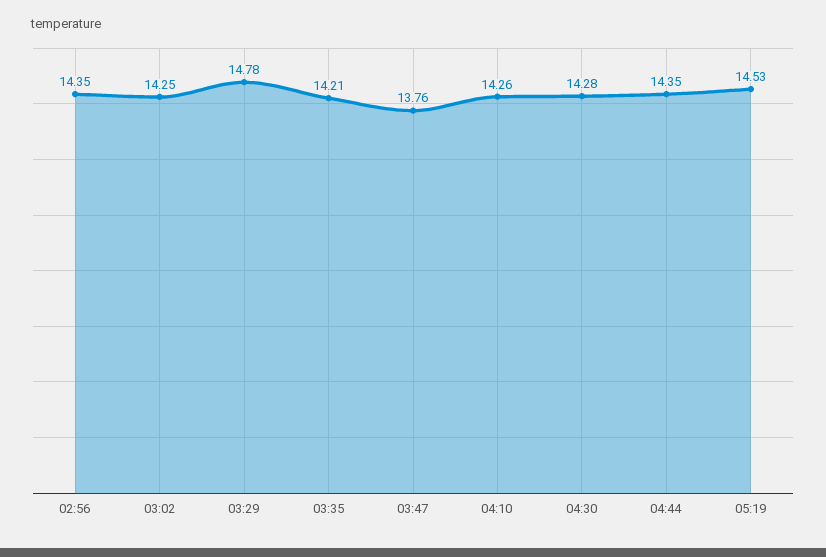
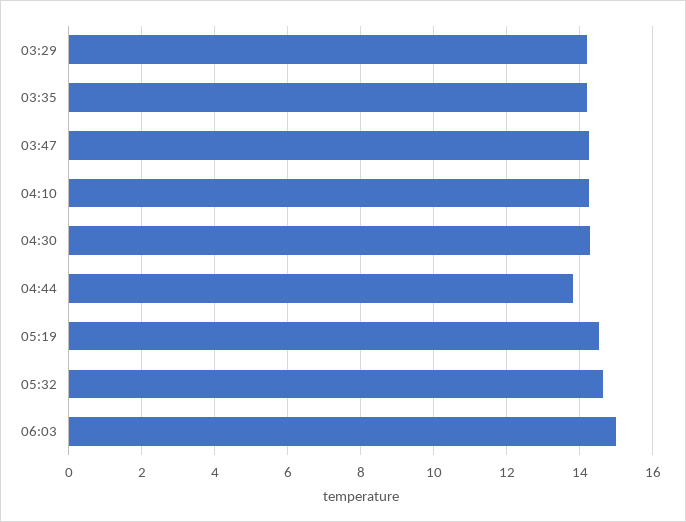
02:56: 14.35 -> none
03:02: 14.25 -> none
03:29: 14.78 -> 14.2
03:47: 13.76 -> 14.2
04:44: 14.35 -> 13.8
05:32: none -> 14.6
06:03: none -> 15

